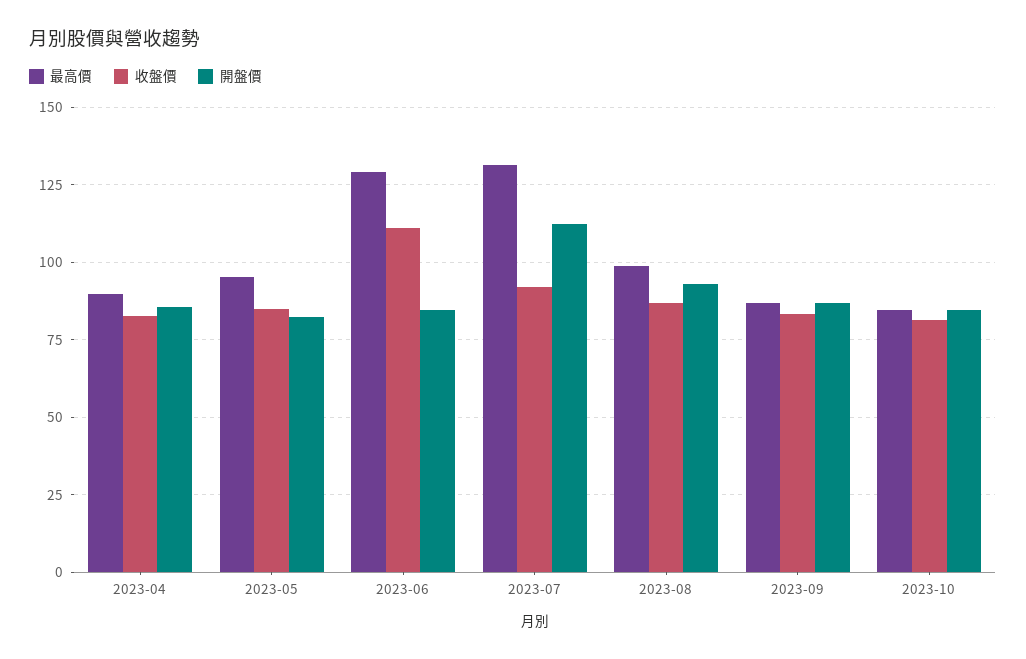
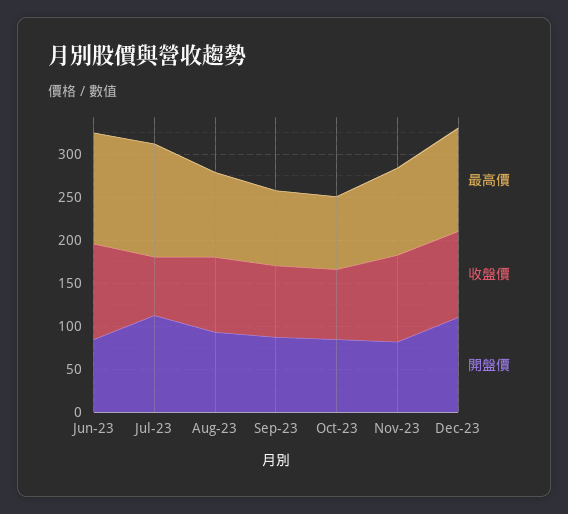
最高價, 2023-04: 90 -> none
收盤價, 2023-04: 82.5 -> none
開盤價, 2023-04: 85 -> none
最高價, 2023-05: 95 -> none
收盤價, 2023-05: 85 -> none
開盤價, 2023-05: 82.5 -> none
收盤價, 2023-07: 92.5 -> 70
最高價, Nov-23: none -> 100
收盤價, Nov-23: none -> 100
開盤價, Nov-23: none -> 80
最高價, Dec-23: none -> 120
收盤價, Dec-23: none -> 100
開盤價, Dec-23: none -> 110

